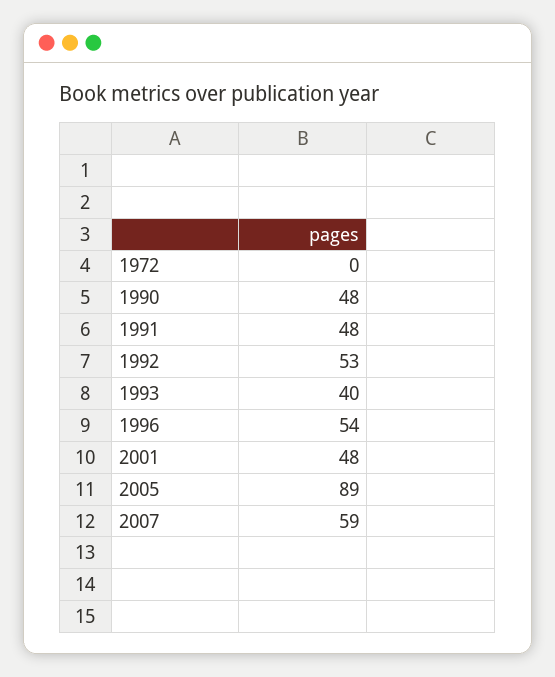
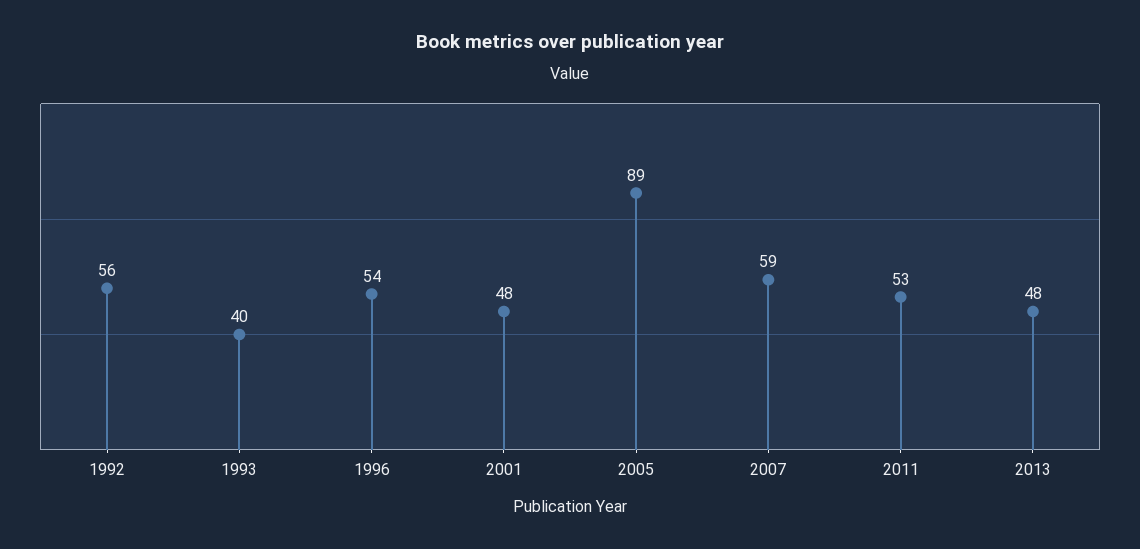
1972: 0 -> none
1990: 48 -> none
1991: 48 -> none
1992: 53 -> 56
2011: none -> 53
2013: none -> 48

